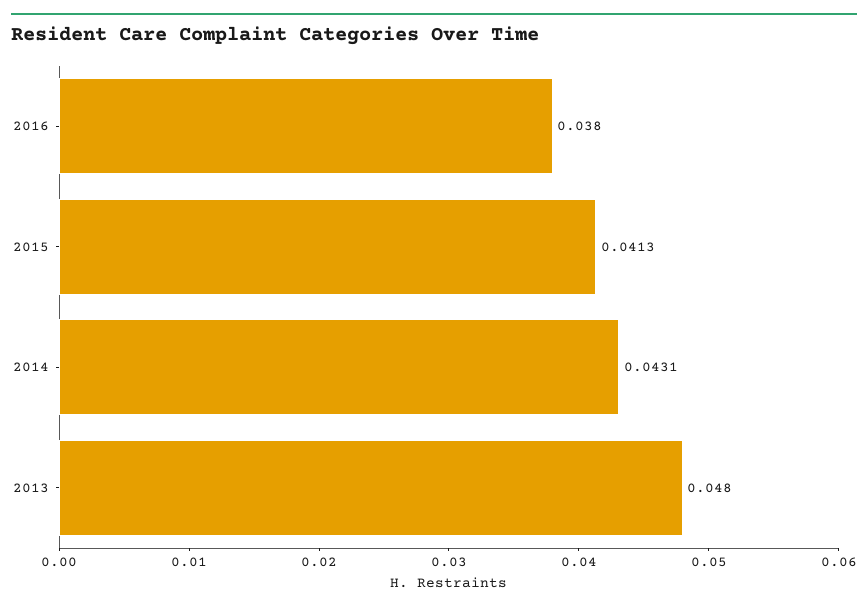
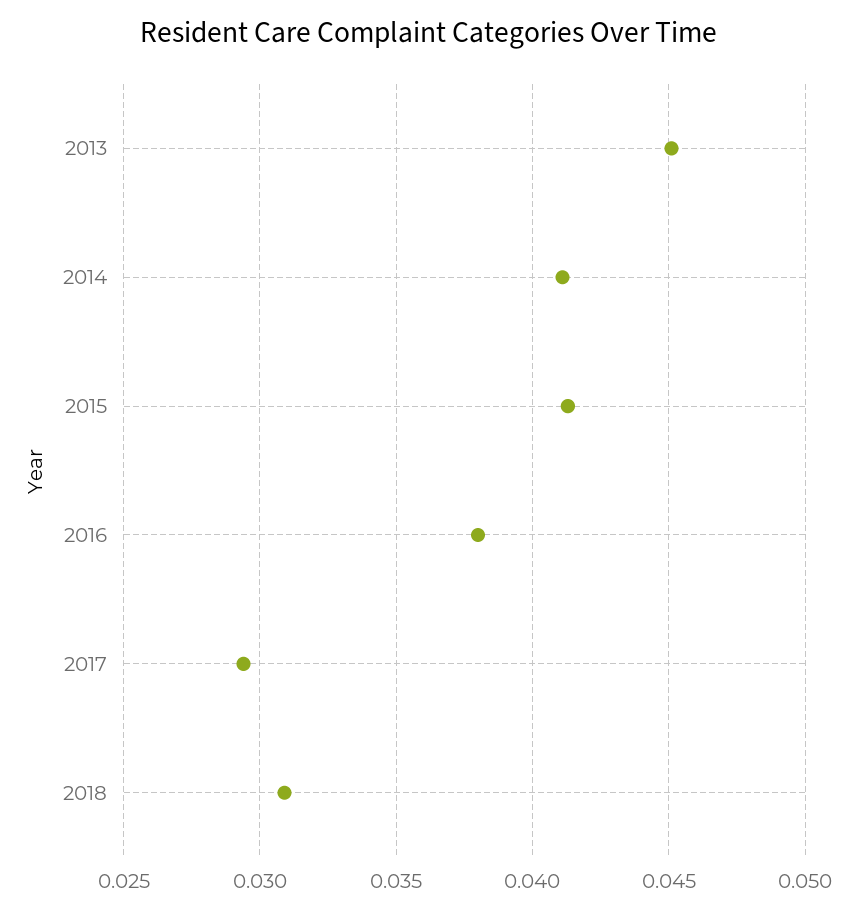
2014: 0.0431 -> 0.041
2013: 0.048 -> 0.045
2017: none -> 0.0295
2018: none -> 0.031

